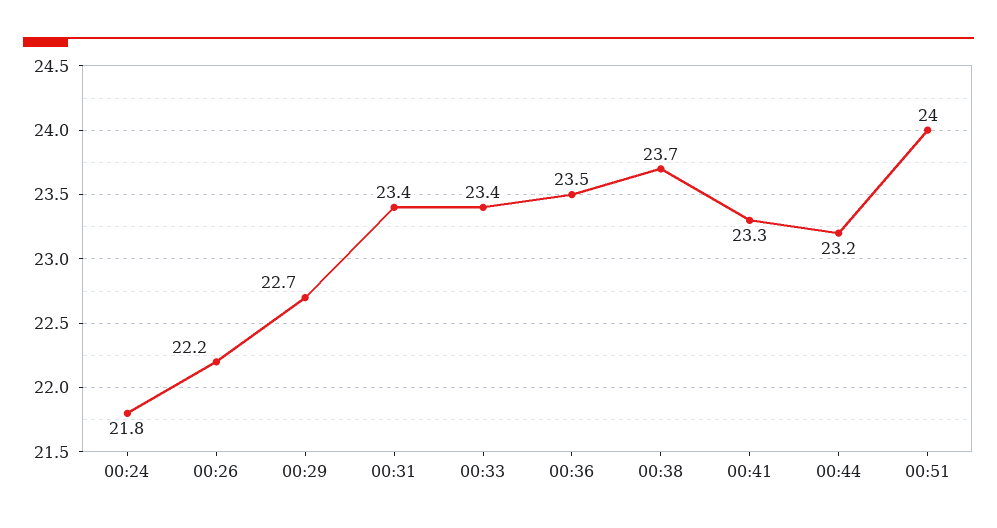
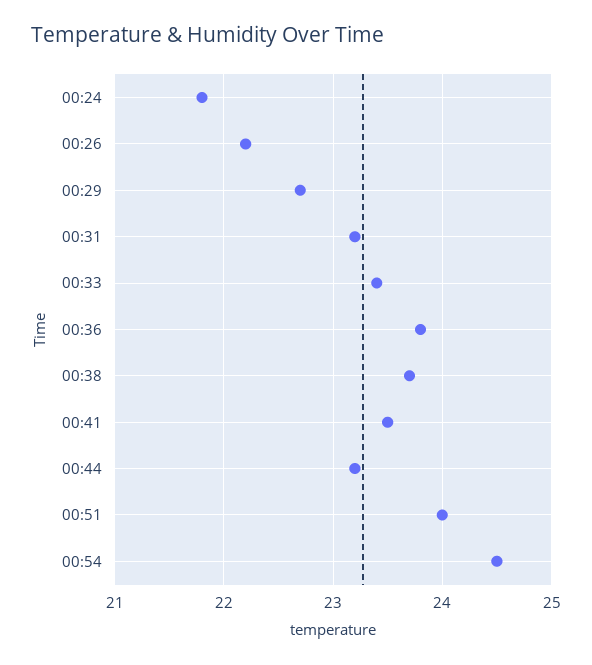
00:31: 23.4 -> 23.2
00:36: 23.5 -> 23.8
00:41: 23.3 -> 23.5
00:54: none -> 24.5

